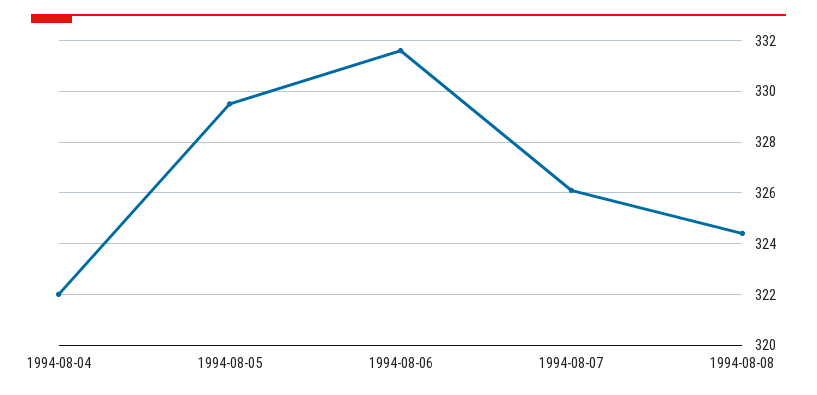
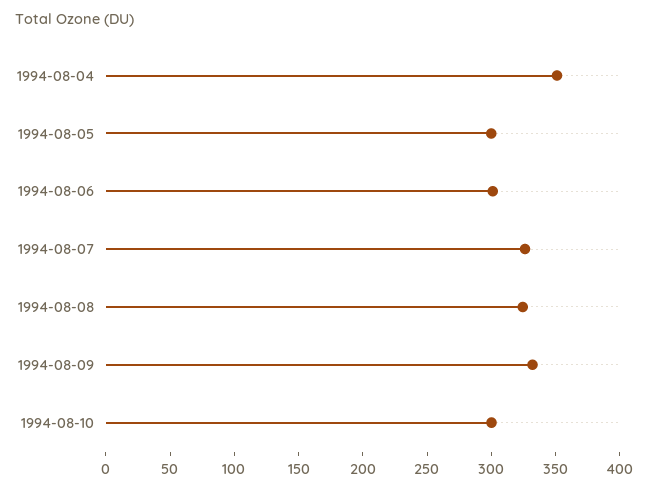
1994-08-04: 322 -> 350
1994-08-05: 329.5 -> 300
1994-08-06: 331.5 -> 300
1994-08-09: none -> 330
1994-08-10: none -> 300

